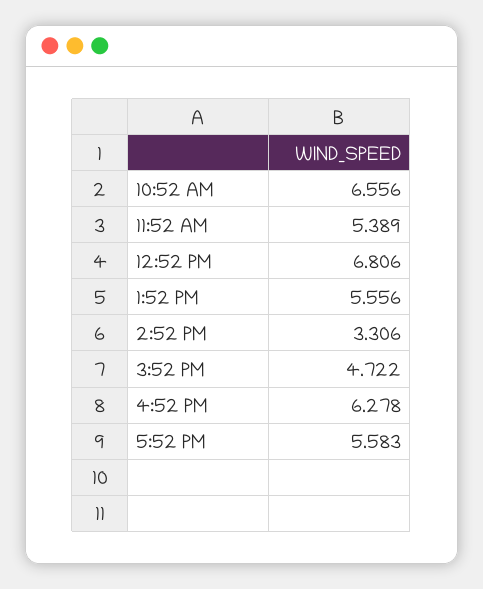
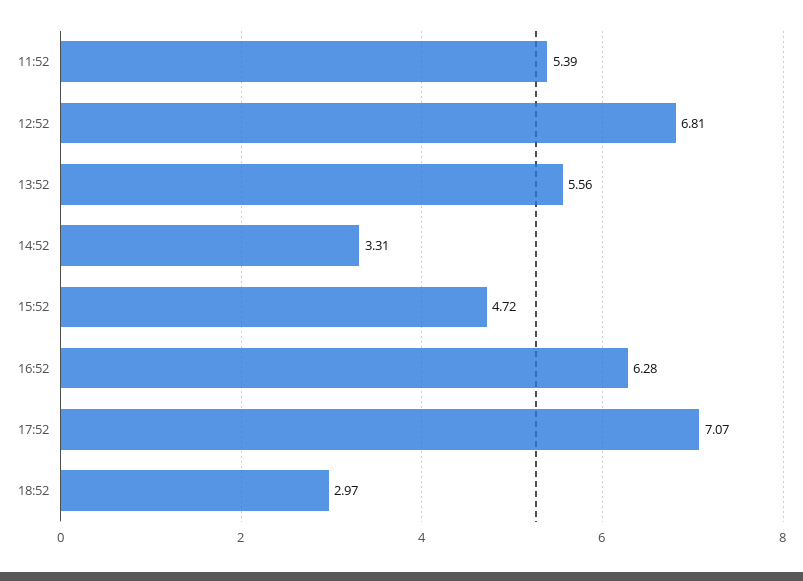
10:52 AM: 6.556 -> none
5:52 PM: 5.583 -> 7.07
18:52: none -> 2.97

